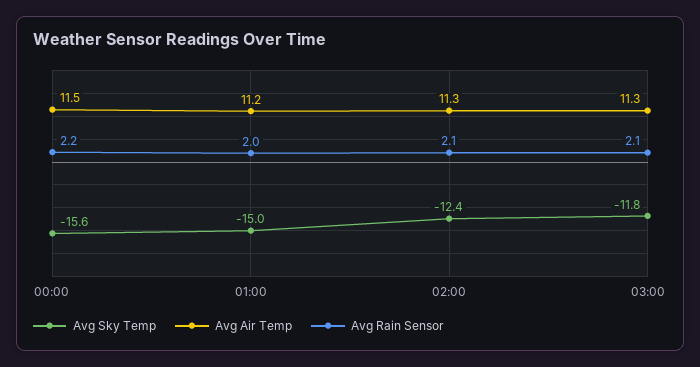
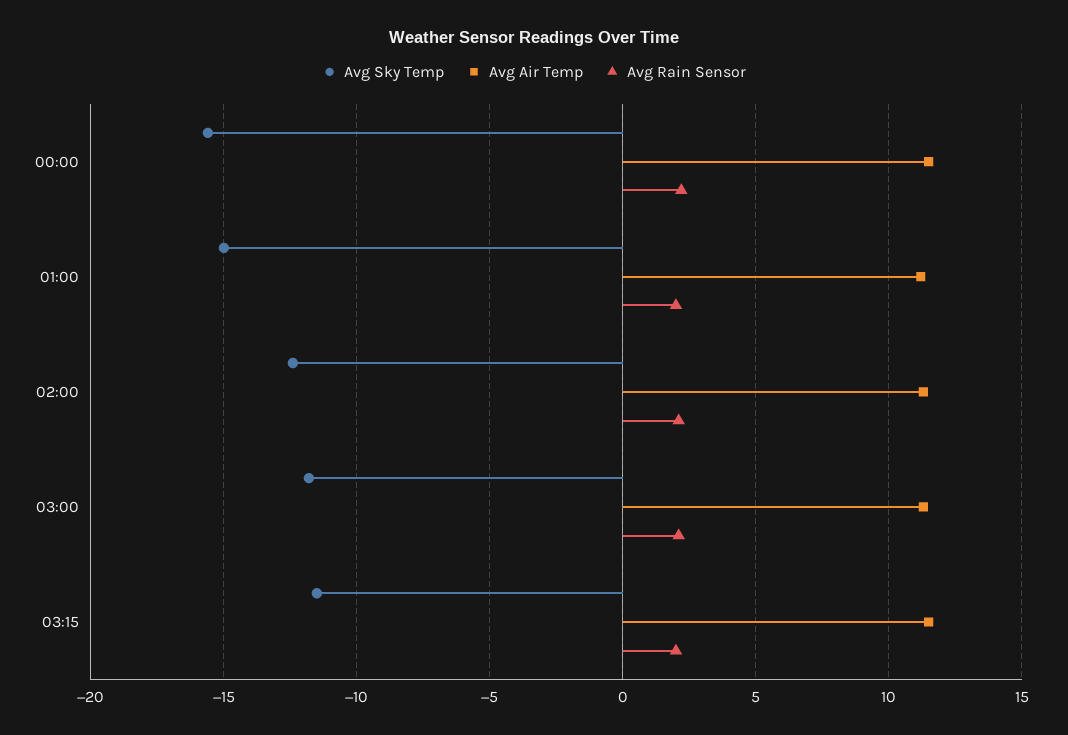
Avg Sky Temp, 03:15: none -> -11.5
Avg Air Temp, 03:15: none -> 11.5
Avg Rain Sensor, 03:15: none -> 2

